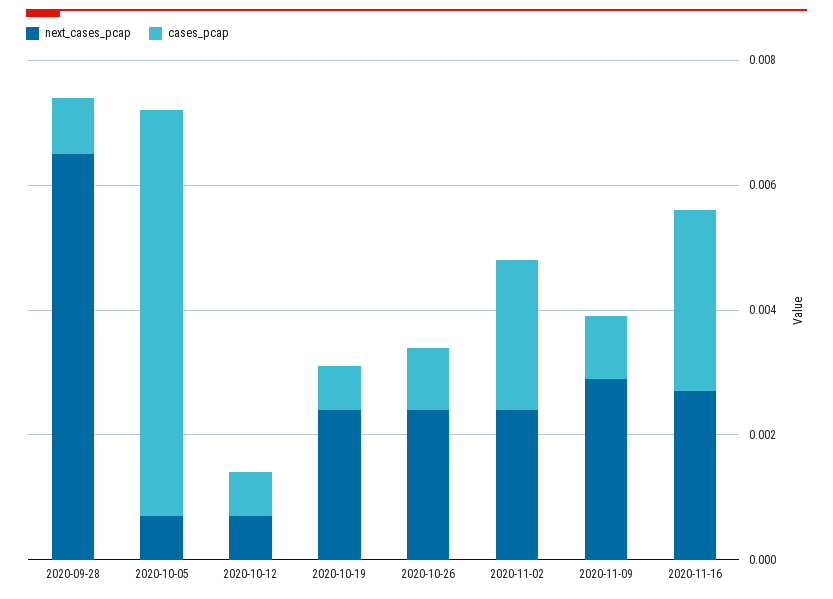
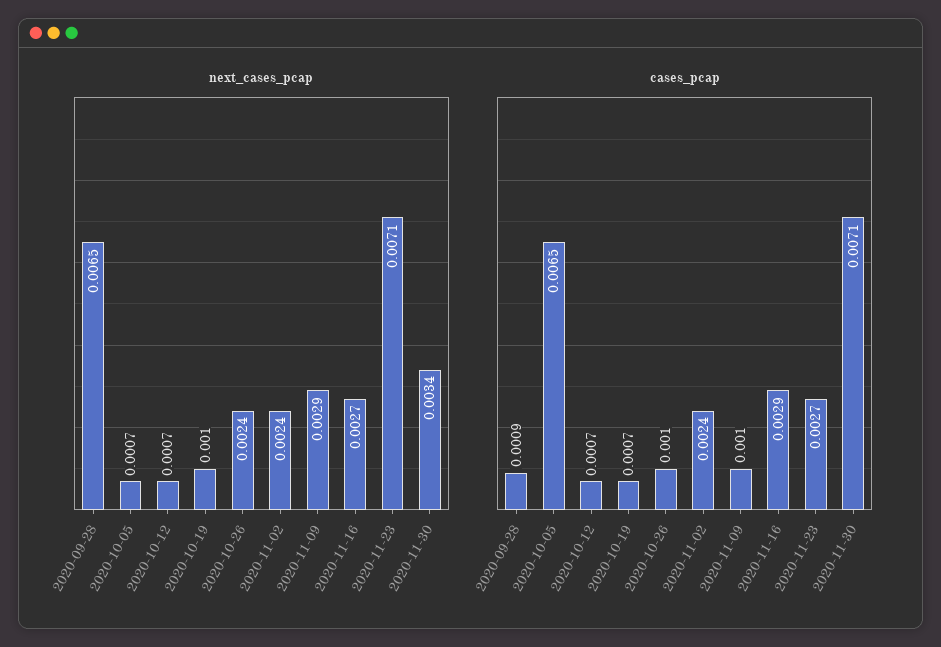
next_cases_pcap, 2020-10-19: 0.0025 -> 0.001
next_cases_pcap, 2020-11-23: none -> 0.0071
next_cases_pcap, 2020-11-30: none -> 0.0034
cases_pcap, 2020-11-23: none -> 0.0027
cases_pcap, 2020-11-30: none -> 0.0071

